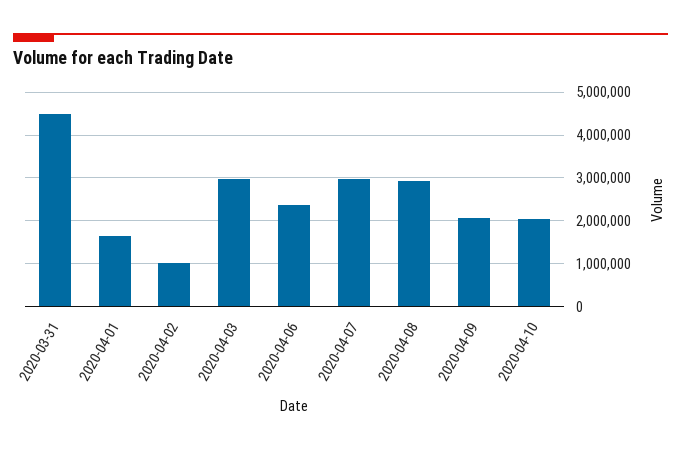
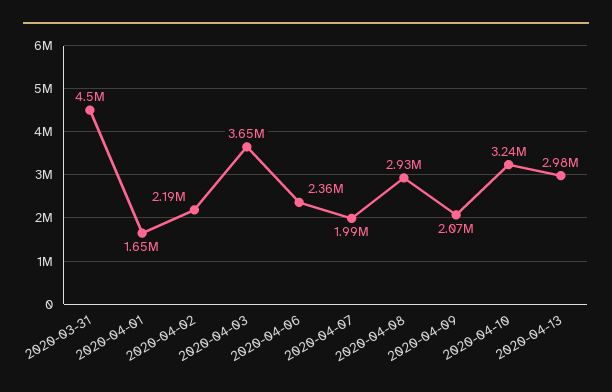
2020-04-02: 1000000 -> 2190000
2020-04-03: 3000000 -> 3650000
2020-04-07: 3000000 -> 1990000
2020-04-10: 2000000 -> 3240000
2020-04-13: none -> 2980000

